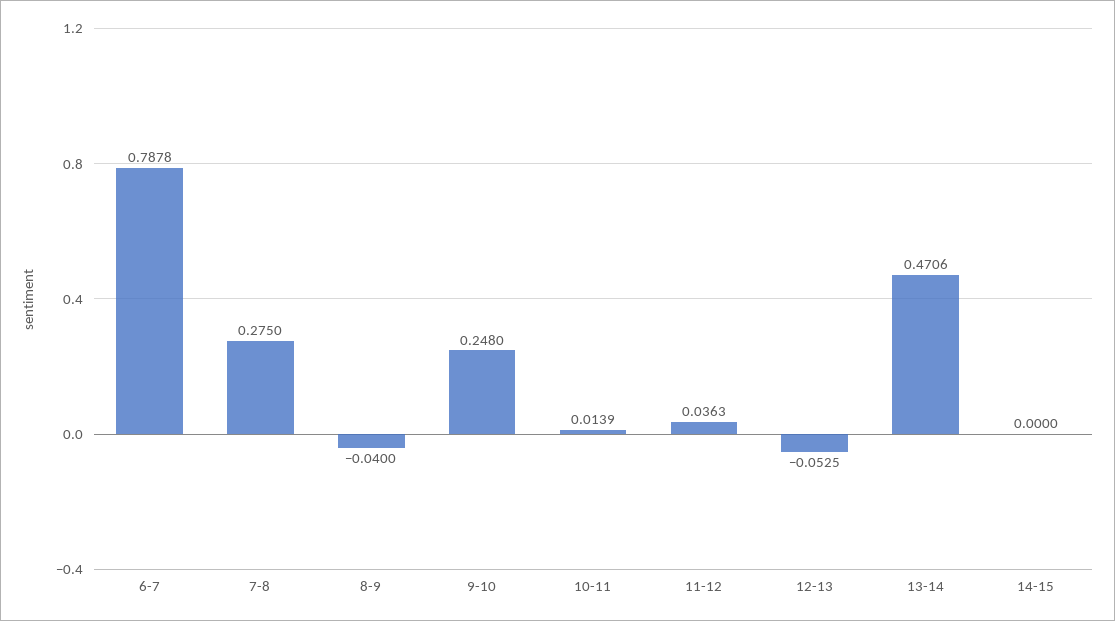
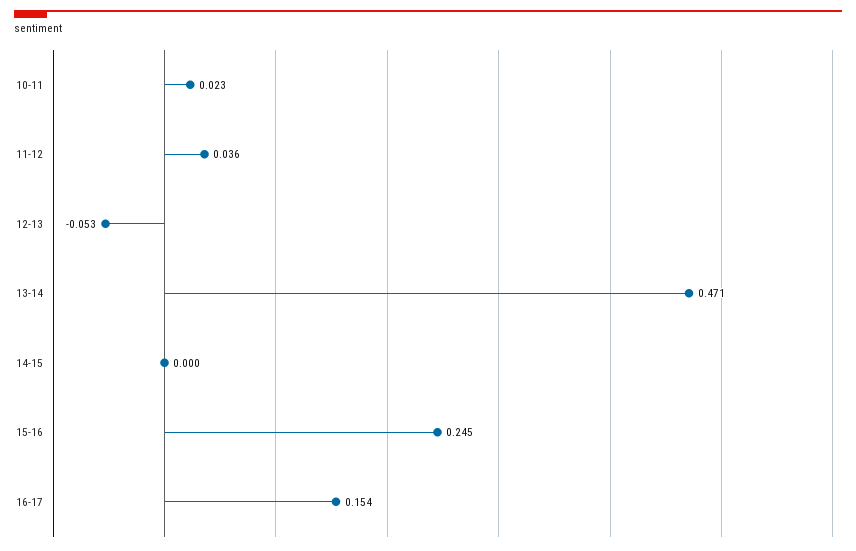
6-7: 0.7878 -> none
7-8: 0.275 -> none
8-9: -0.04 -> none
9-10: 0.248 -> none
10-11: 0.0139 -> 0.023
15-16: none -> 0.245
16-17: none -> 0.154

